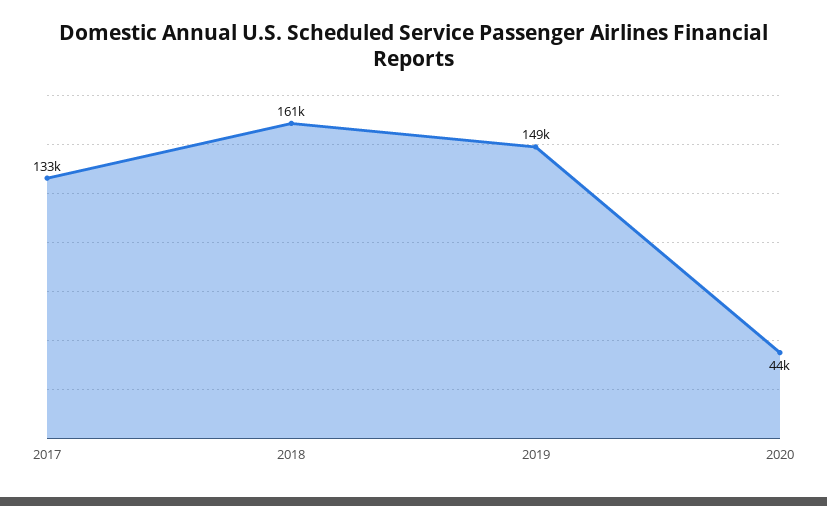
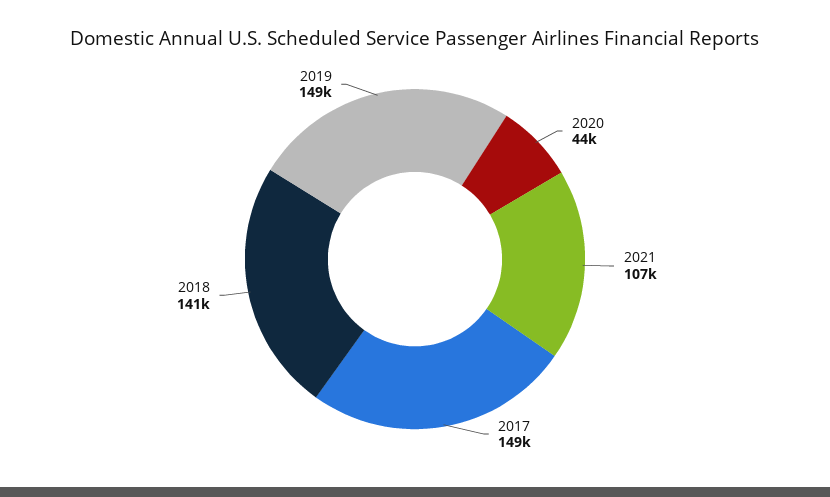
2017: 133000 -> 149000
2018: 161000 -> 141000
2021: none -> 107000

